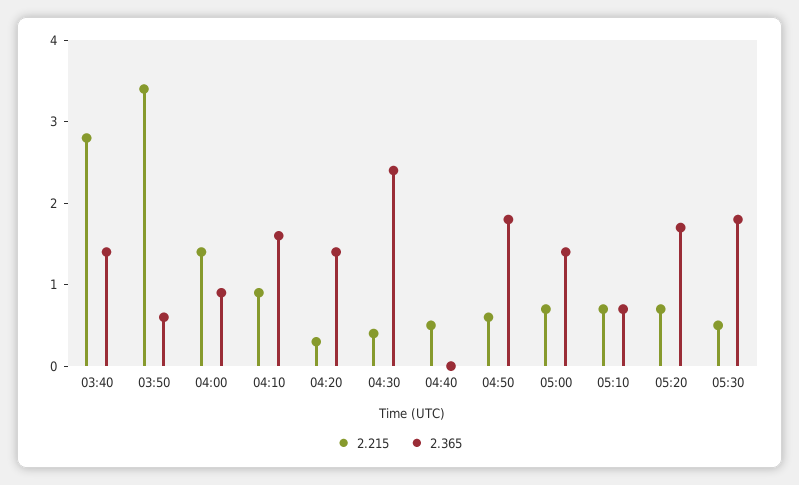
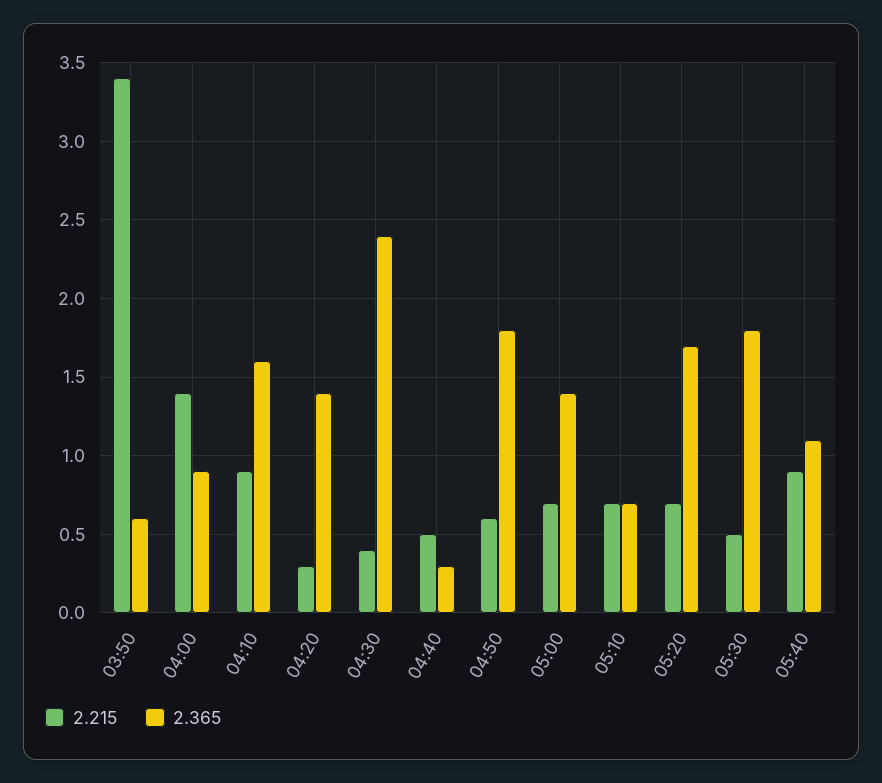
2.215, 03:40: 2.8 -> none
2.365, 03:40: 1.4 -> none
2.365, 04:40: 0 -> 0.3
2.215, 05:40: none -> 0.9
2.365, 05:40: none -> 1.1

